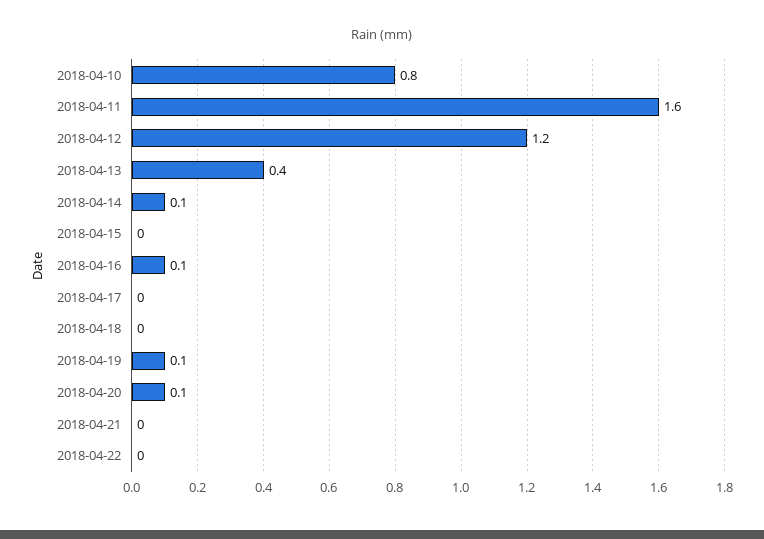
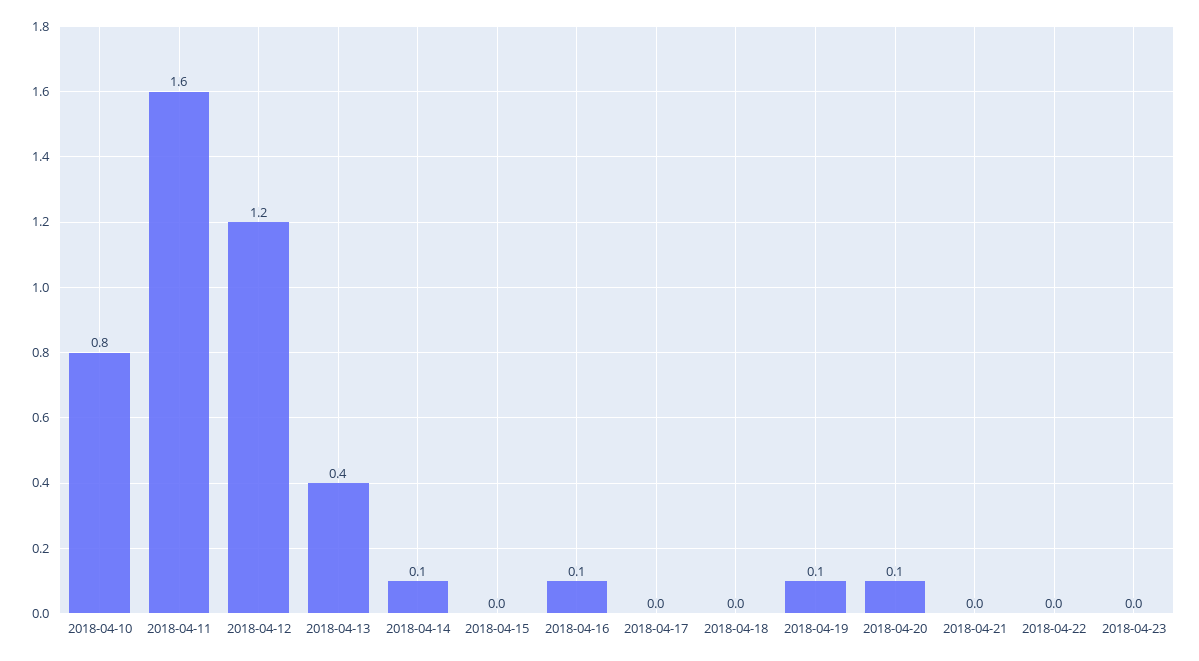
2018-04-23: none -> 0

